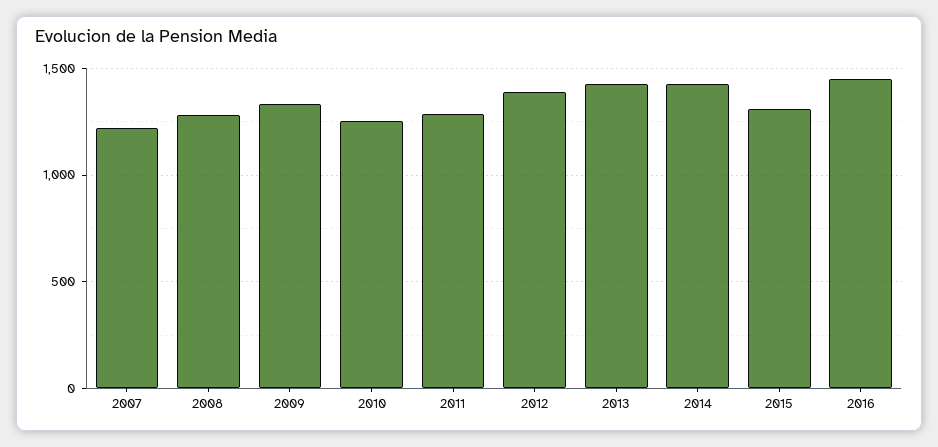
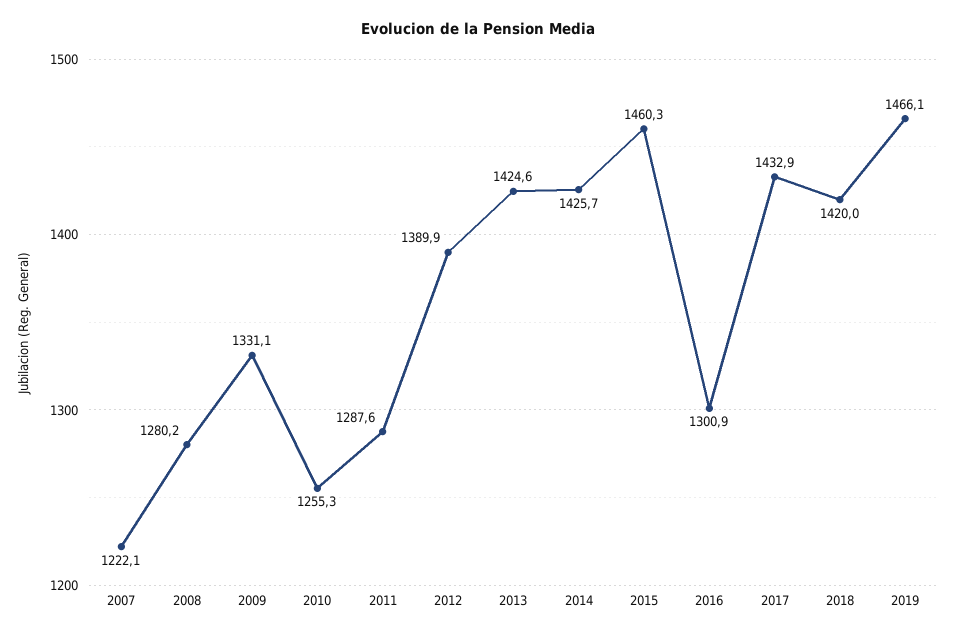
2015: 1300 -> 1460.3
2016: 1450 -> 1300.9
2017: none -> 1432.9
2018: none -> 1420
2019: none -> 1466.1

